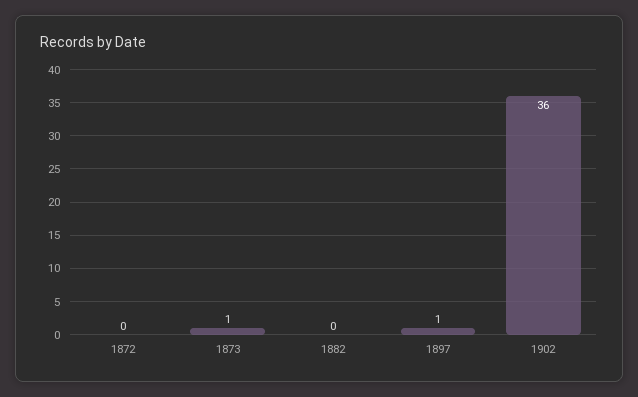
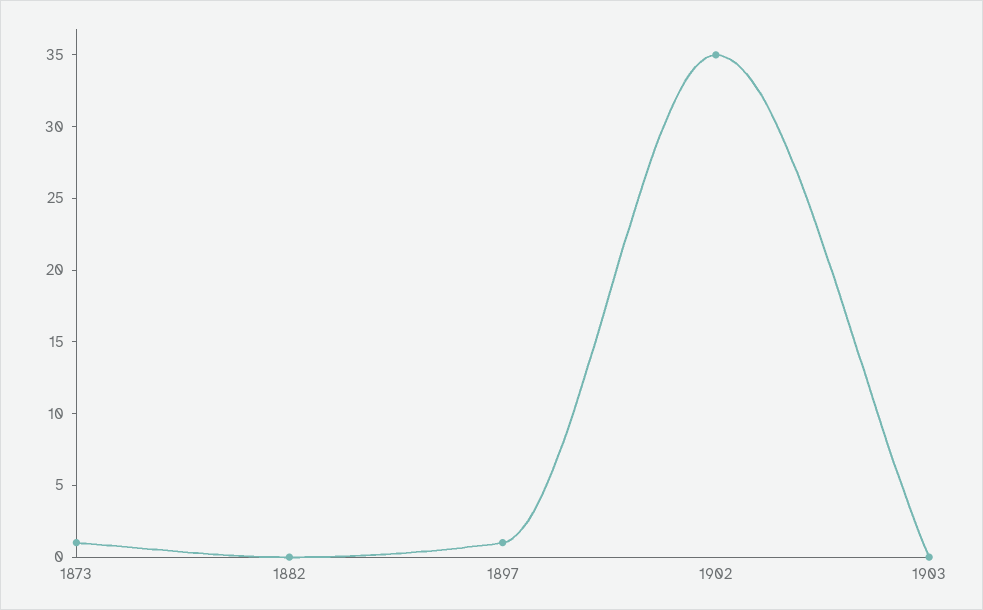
1872: 0 -> none
1902: 36 -> 35
1903: none -> 0

